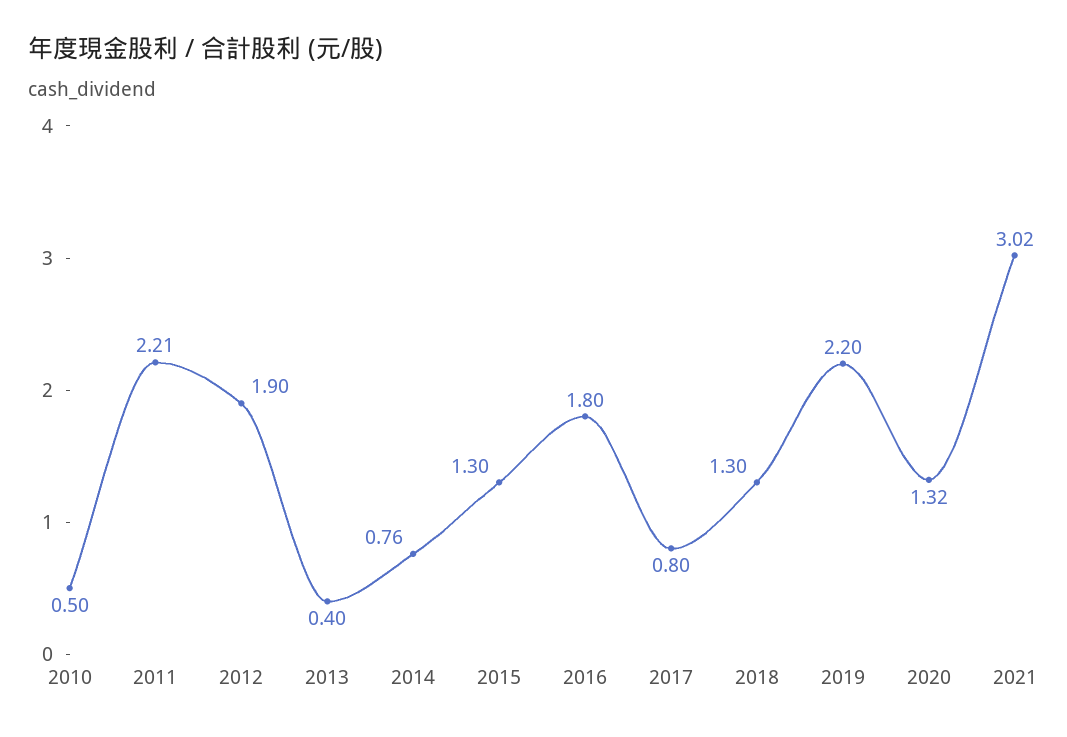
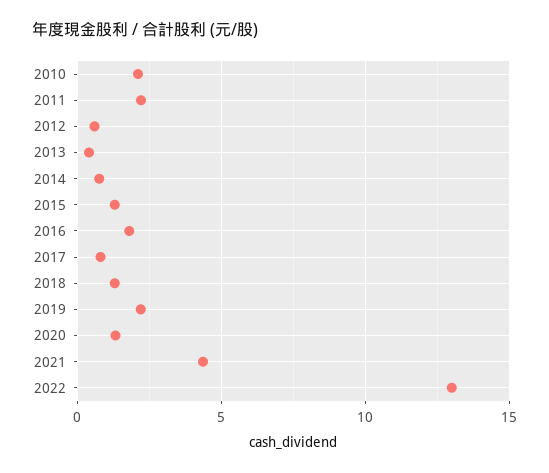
2010: 0.5 -> 2
2012: 1.9 -> 0.5
2021: 3.02 -> 4.5
2022: none -> 13

